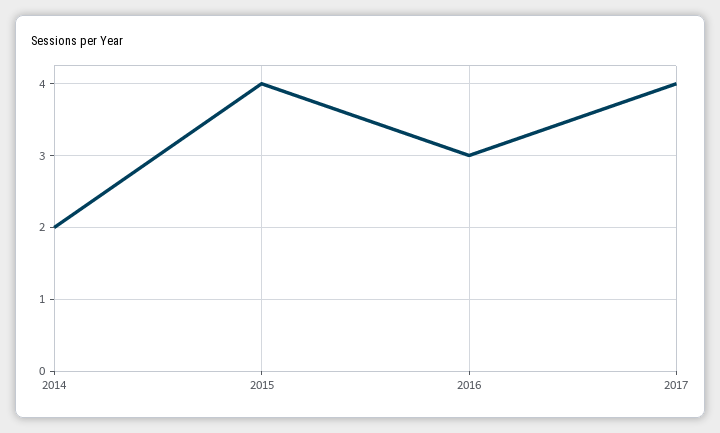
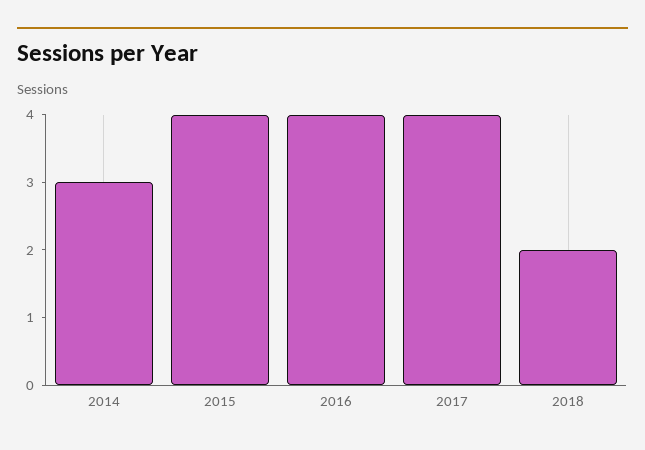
2014: 2 -> 3
2016: 3 -> 4
2018: none -> 2

